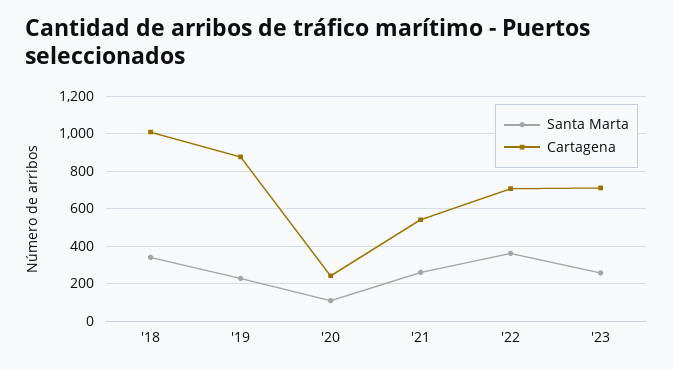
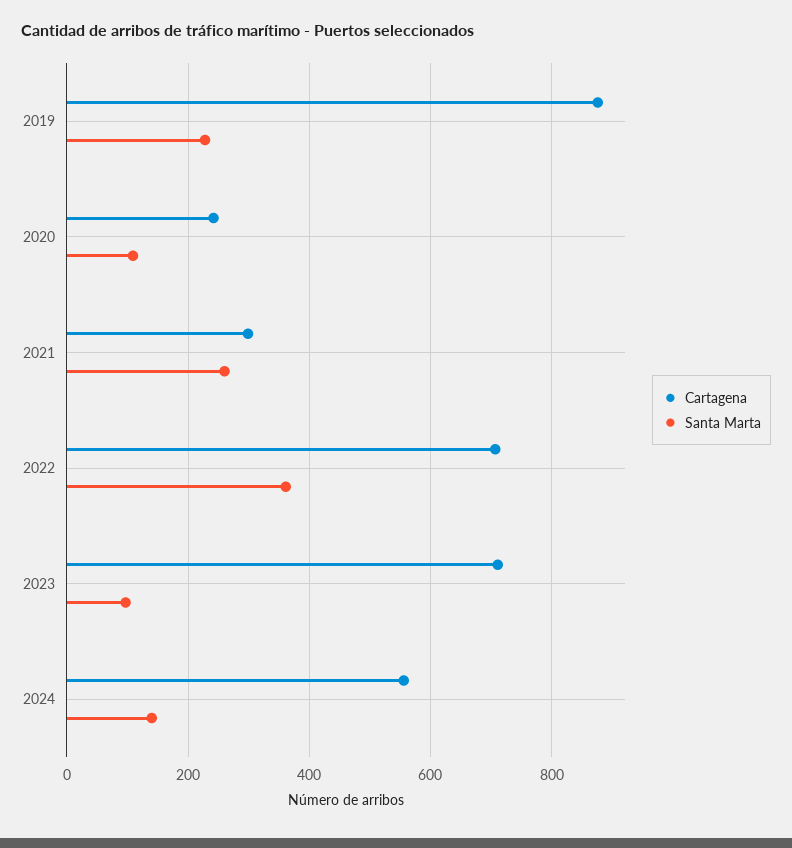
Santa Marta, '18: 350 -> none
Cartagena, '18: 1000 -> none
Cartagena, '21: 550 -> 300
Santa Marta, '23: 250 -> 100
Cartagena, 2024: none -> 560
Santa Marta, 2024: none -> 140

